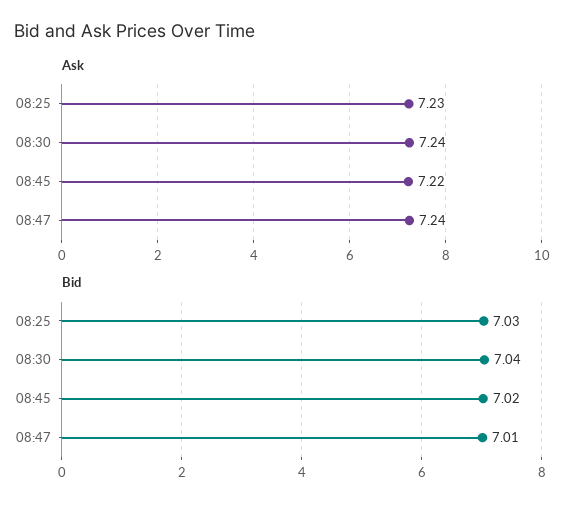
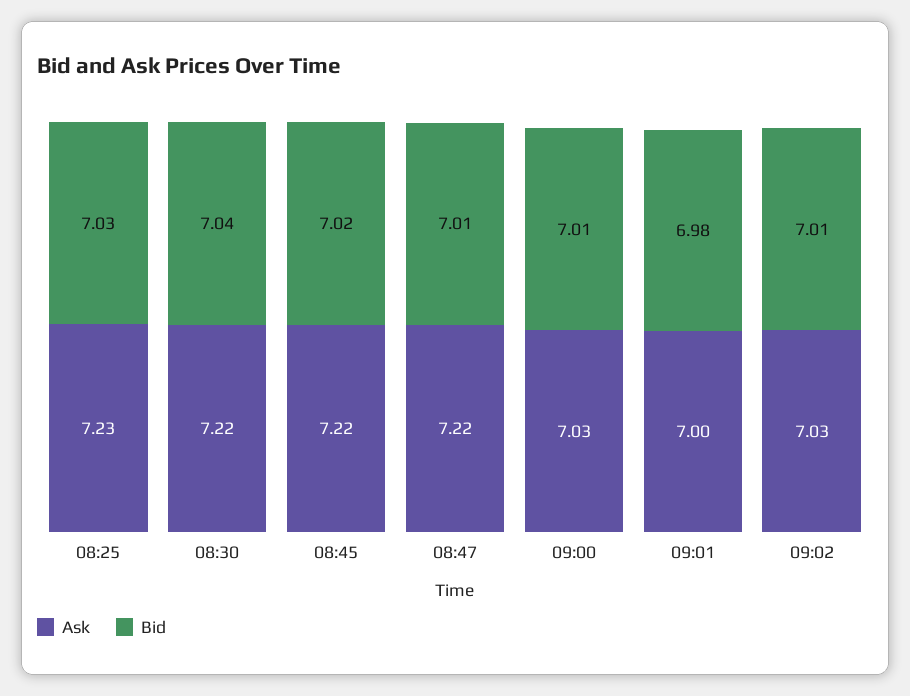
Ask, 08:30: 7.24 -> 7.22
Ask, 08:47: 7.24 -> 7.22
Ask, 09:00: none -> 7.03
Bid, 09:00: none -> 7.01
Ask, 09:01: none -> 7
Bid, 09:01: none -> 6.98
Ask, 09:02: none -> 7.03
Bid, 09:02: none -> 7.01

